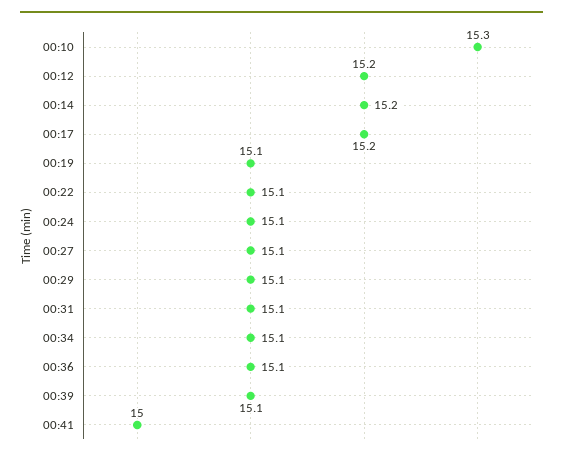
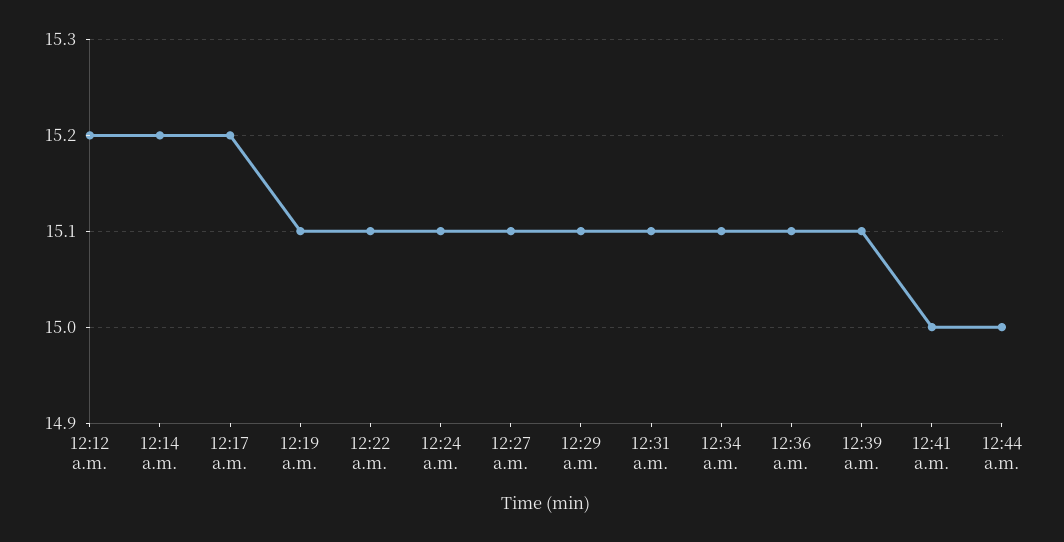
00:10: 15.3 -> none
12:44 a.m.: none -> 15

